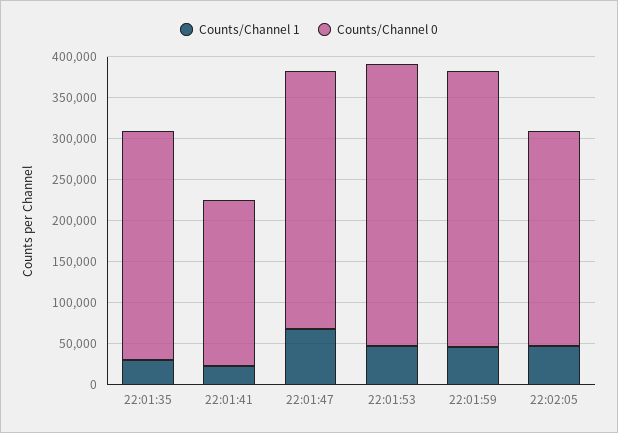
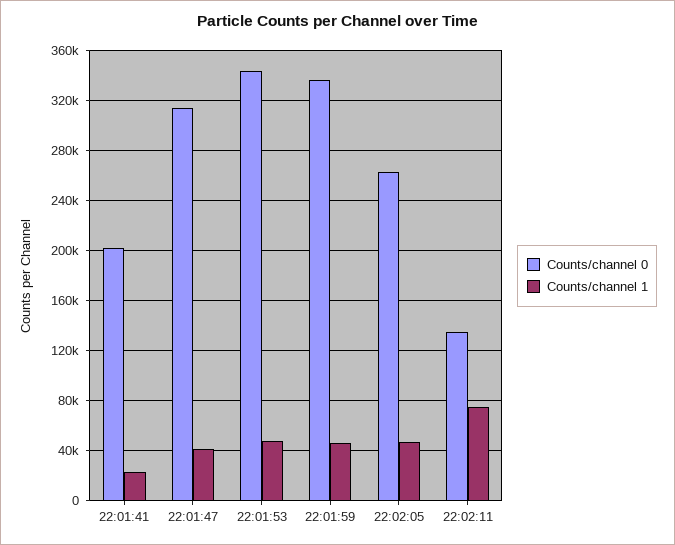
Counts/Channel 1, 22:01:35: 30000 -> none
Counts/Channel 0, 22:01:35: 280000 -> none
Counts/Channel 1, 22:01:47: 70000 -> 40000
Counts/Channel 0, 22:02:11: none -> 135000
Counts/Channel 1, 22:02:11: none -> 75000

